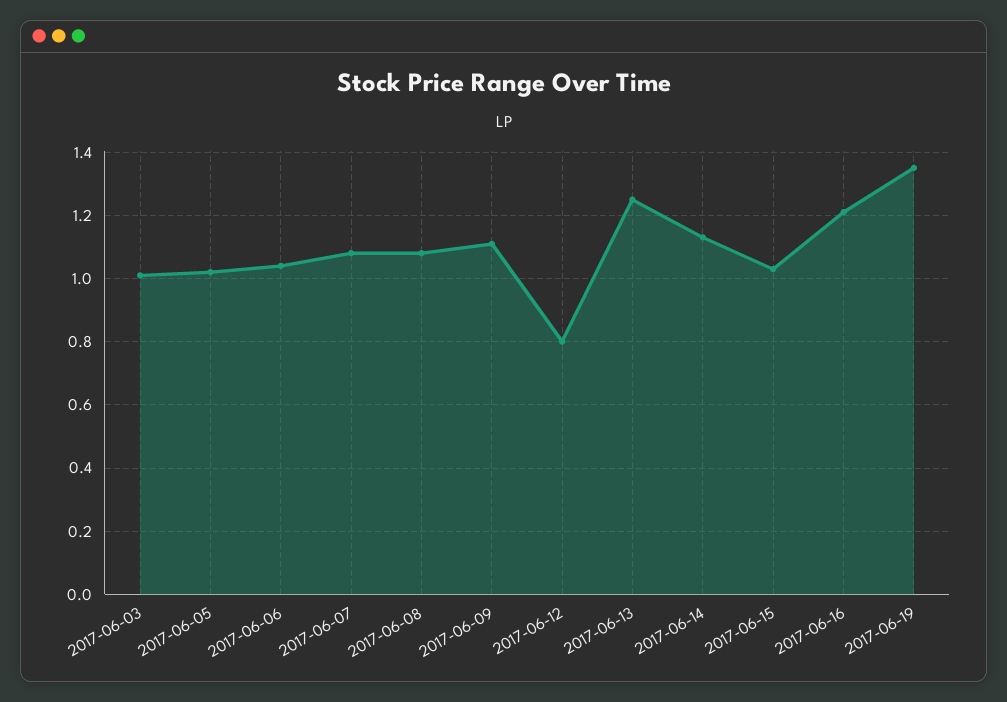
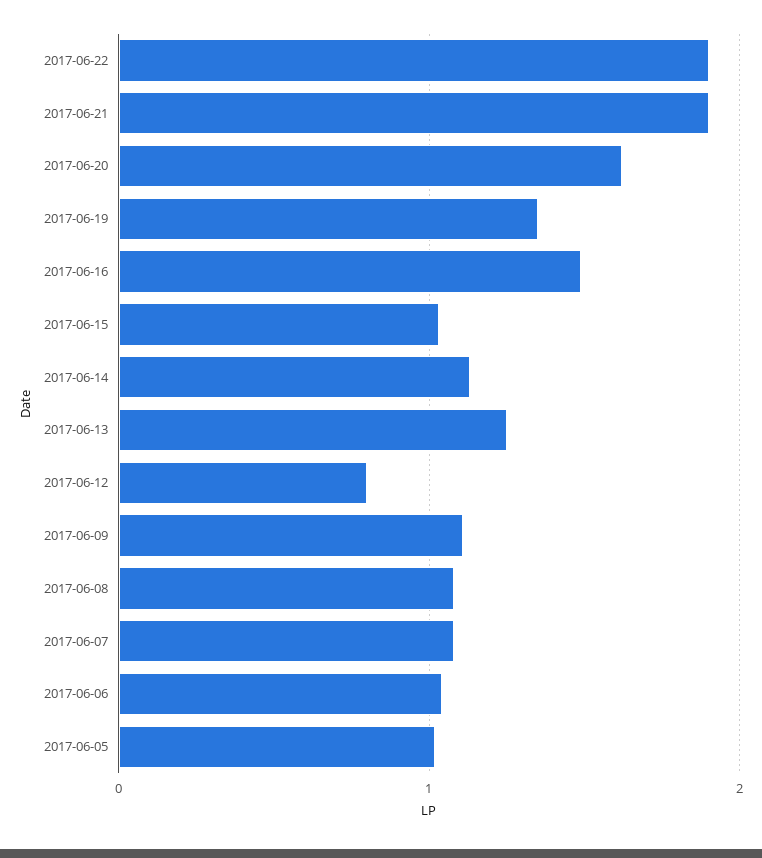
2017-06-03: 1 -> none
2017-06-16: 1.2 -> 1.5
2017-06-22: none -> 1.9
2017-06-21: none -> 1.9
2017-06-20: none -> 1.6

